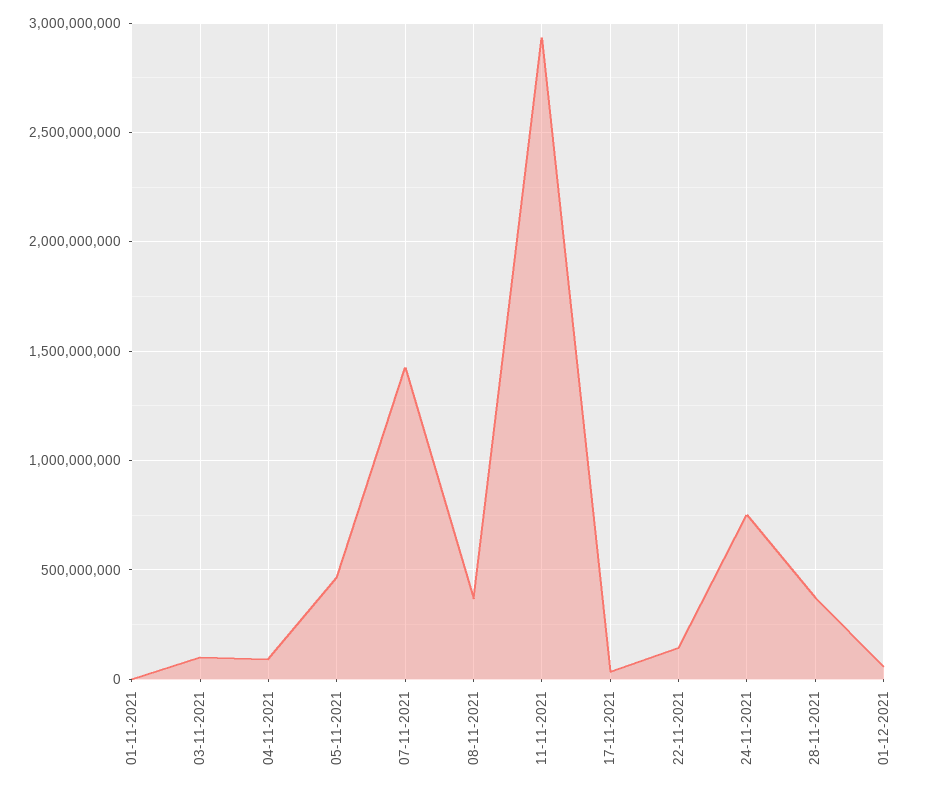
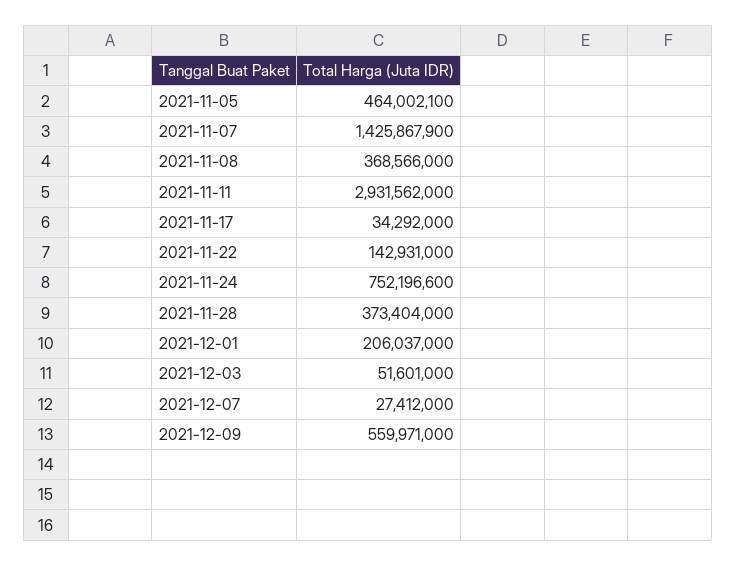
01-11-2021: 0 -> none
03-11-2021: 100000000 -> none
04-11-2021: 100000000 -> none
01-12-2021: 50000000 -> 206037000
2021-12-03: none -> 51601000
2021-12-07: none -> 27412000
2021-12-09: none -> 559971000

